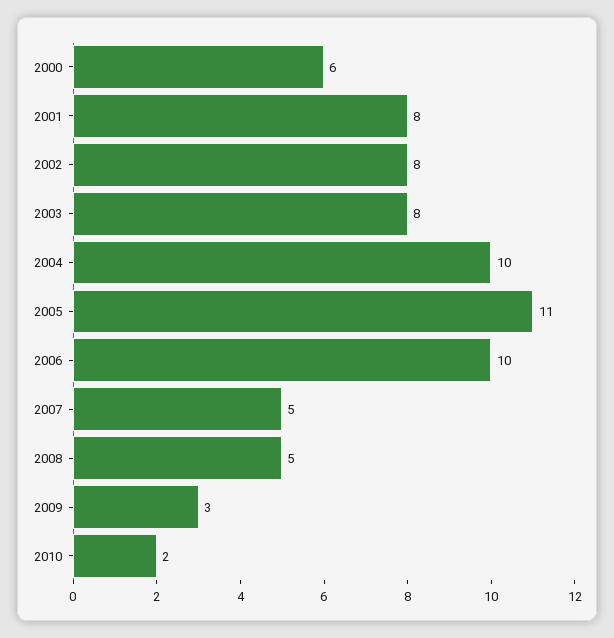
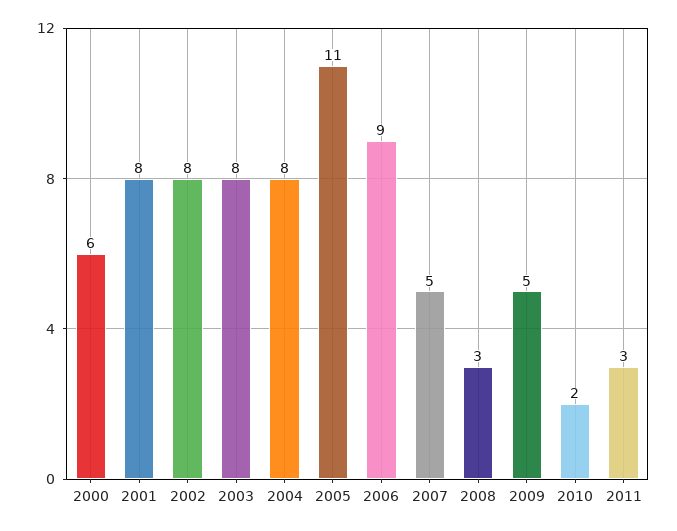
2004: 10 -> 8
2006: 10 -> 9
2008: 5 -> 3
2009: 3 -> 5
2011: none -> 3

